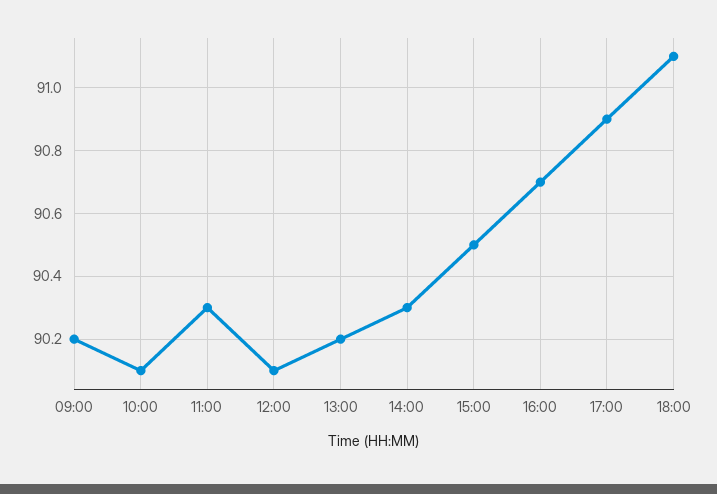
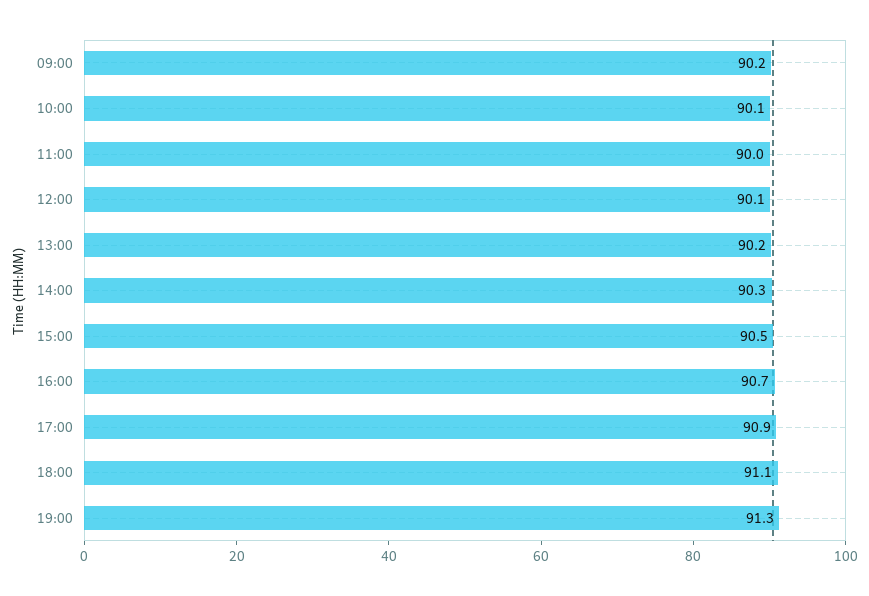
11:00: 90.3 -> 90
19:00: none -> 91.3

